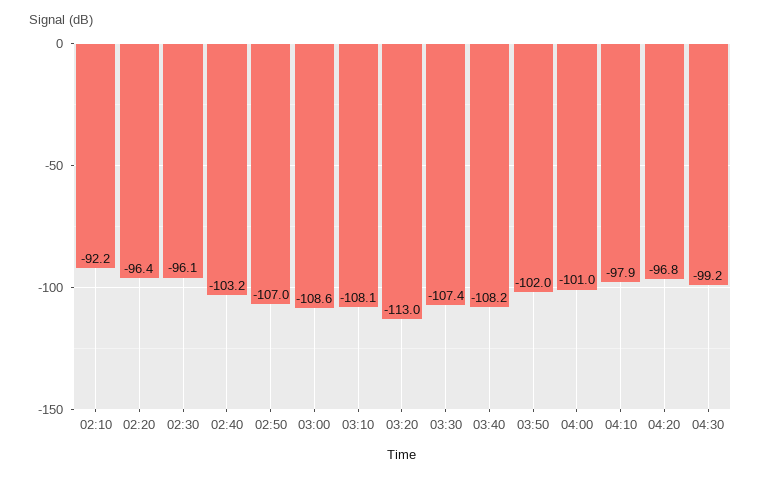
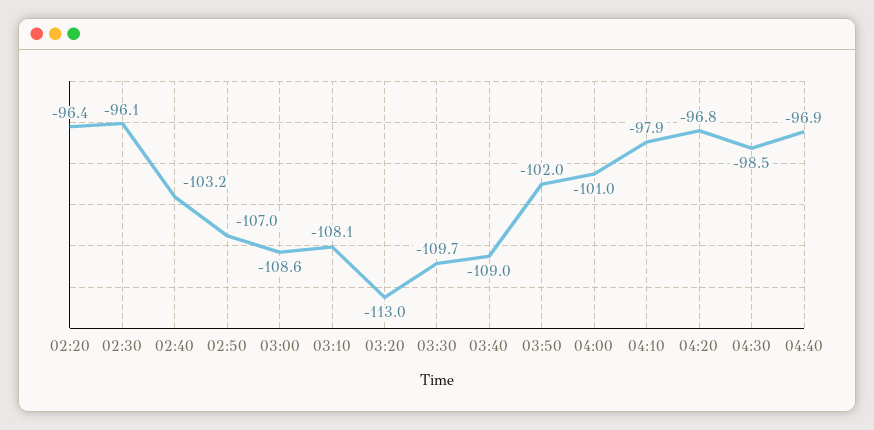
02:10: -92.2 -> none
03:30: -107.4 -> -109.7
03:40: -108.2 -> -109
04:30: -99.2 -> -98.5
04:40: none -> -96.9

